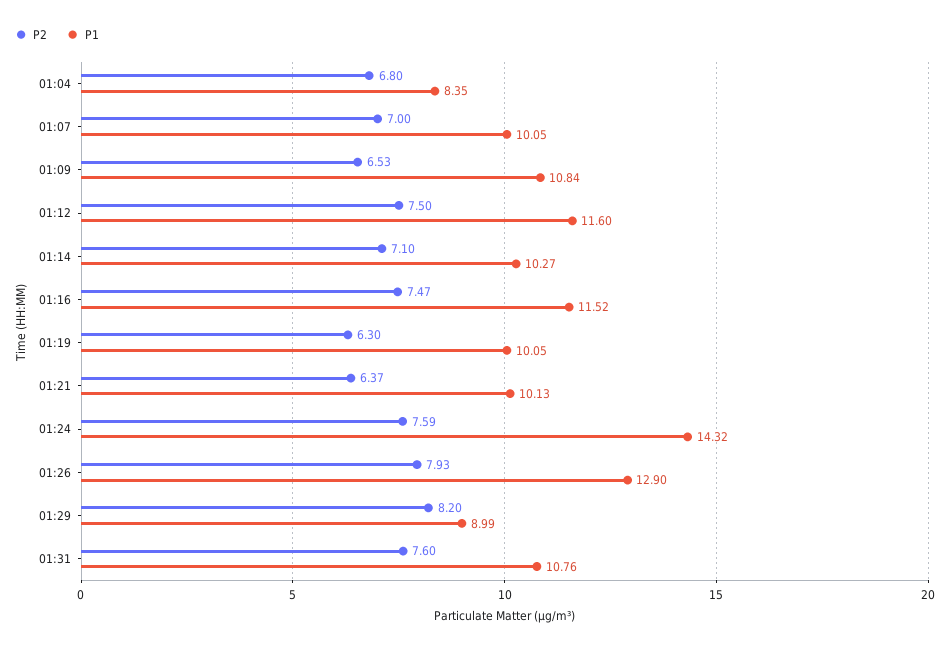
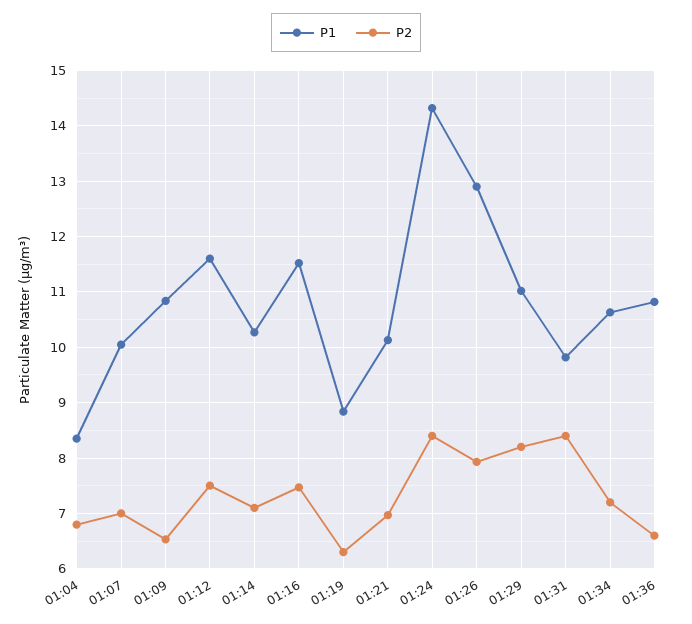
P1, 01:19: 10.05 -> 8.8
P2, 01:21: 6.37 -> 7
P2, 01:24: 7.59 -> 8.4
P1, 01:29: 8.99 -> 11
P2, 01:31: 7.6 -> 8.4
P1, 01:31: 10.76 -> 9.8
P1, 01:34: none -> 10.6
P2, 01:34: none -> 7.2
P1, 01:36: none -> 10.8
P2, 01:36: none -> 6.6

